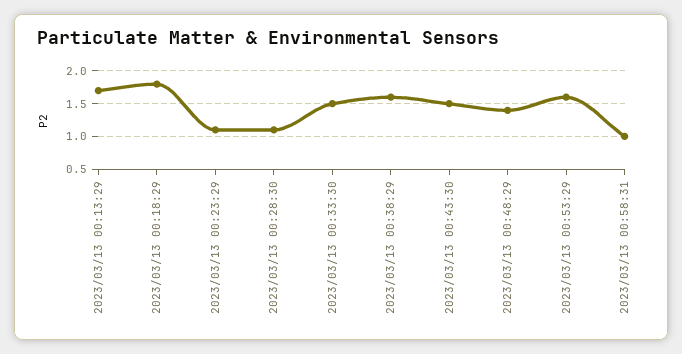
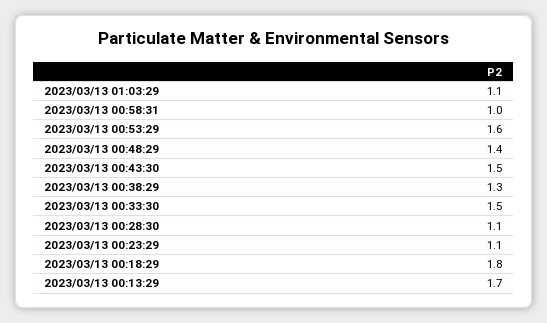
2023/03/13 00:38:29: 1.6 -> 1.3
2023/03/13 01:03:29: none -> 1.1

